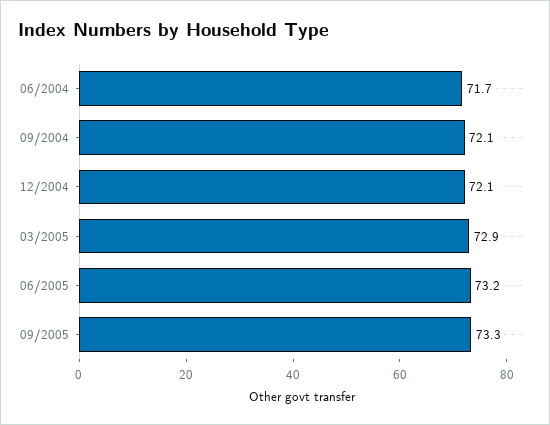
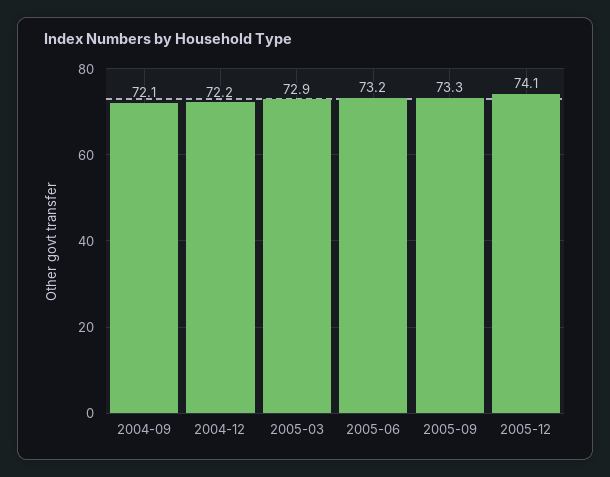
06/2004: 71.7 -> none
12/2004: 72.1 -> 72.2
2005-12: none -> 74.1

